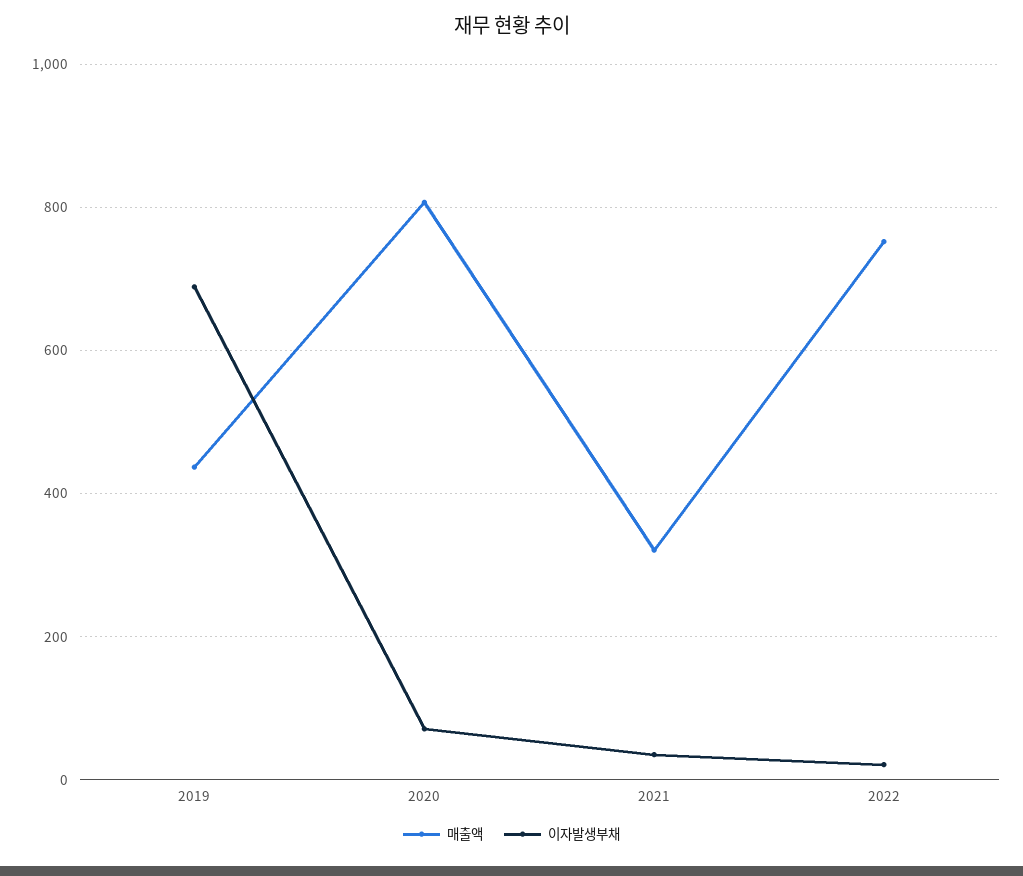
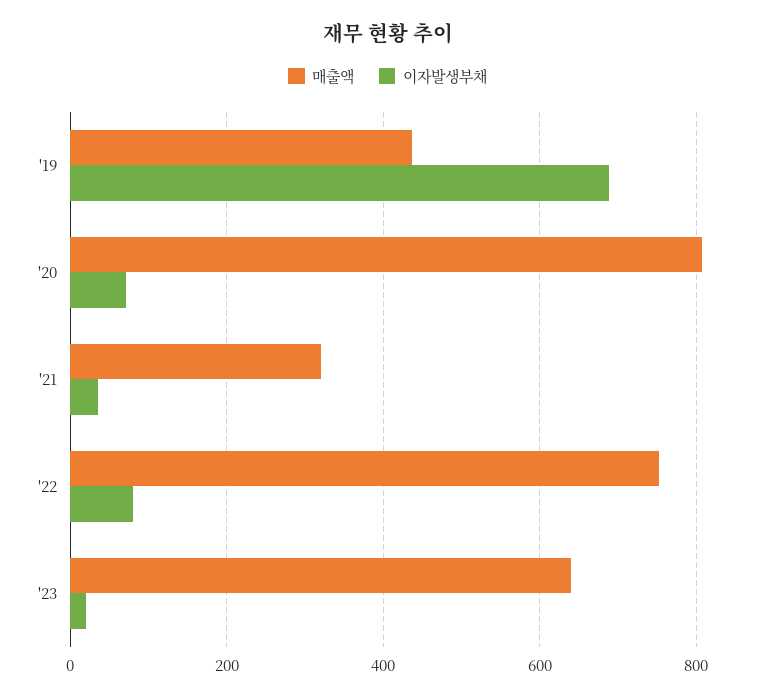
이자발생부채, 2022: 20 -> 80
매출액, '23: none -> 640
이자발생부채, '23: none -> 20

